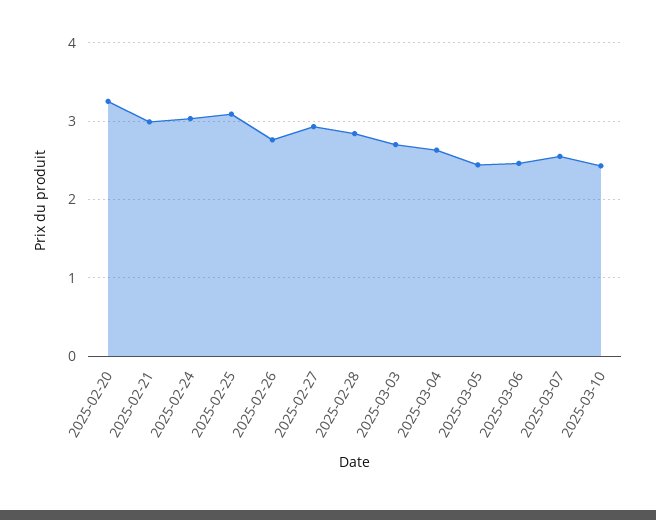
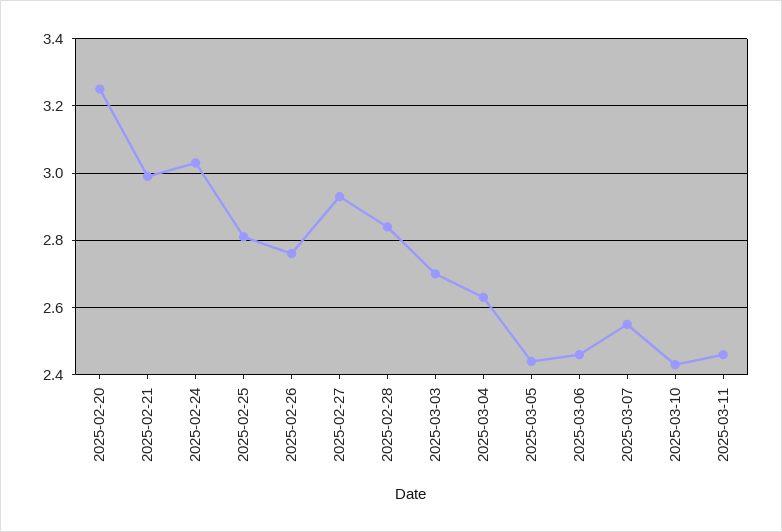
2025-02-25: 3.1 -> 2.8
2025-03-11: none -> 2.45

